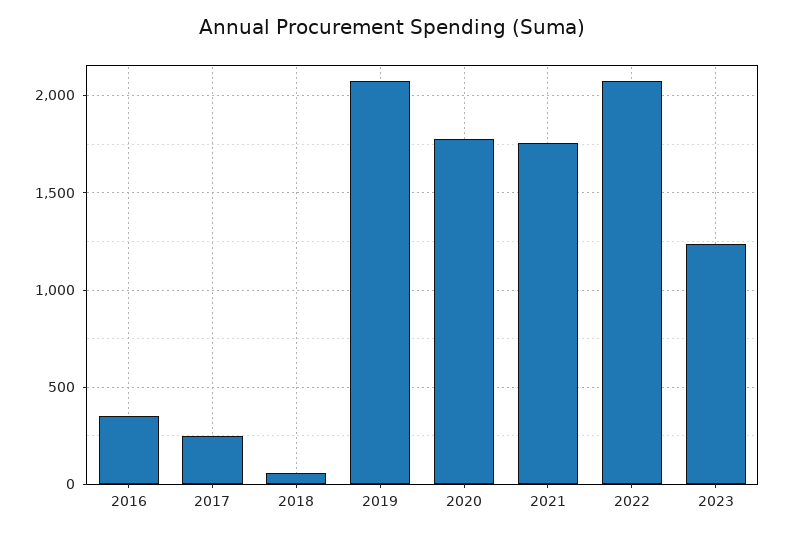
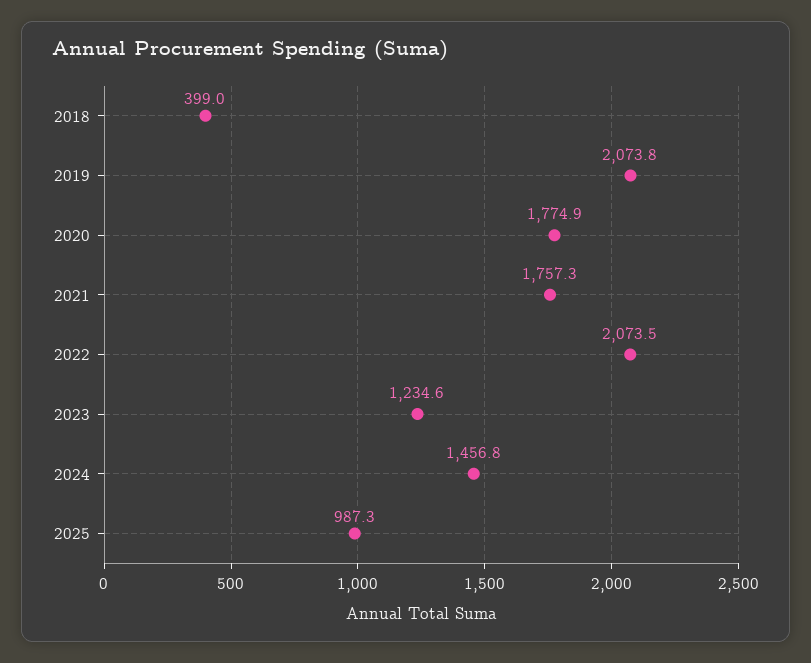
2016: 350 -> none
2017: 250 -> none
2018: 50 -> 399
2024: none -> 1456.8
2025: none -> 987.3

